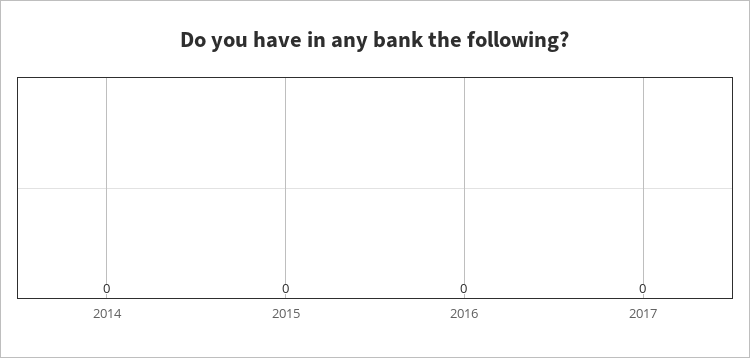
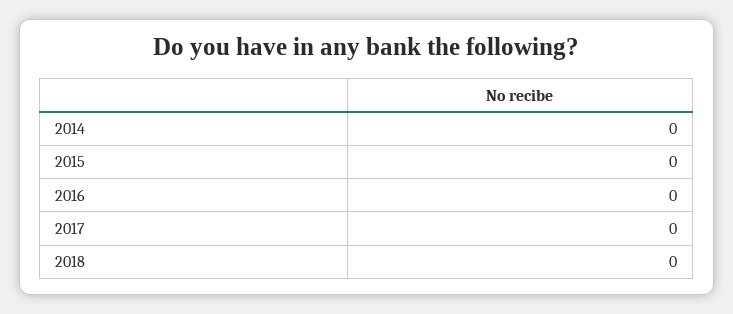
2018: none -> 0

